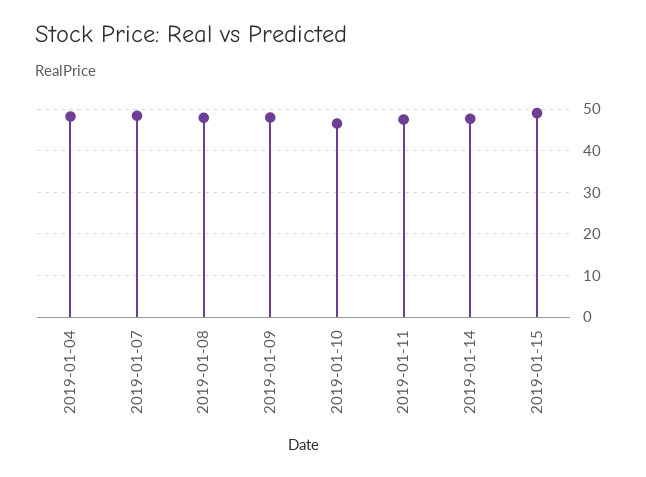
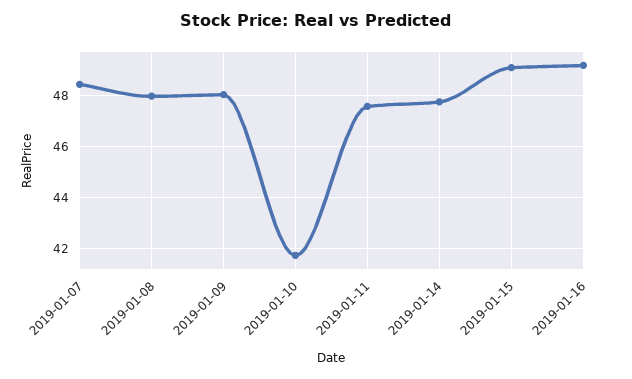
2019-01-04: 48 -> none
2019-01-10: 46 -> 41.75
2019-01-16: none -> 49.25

